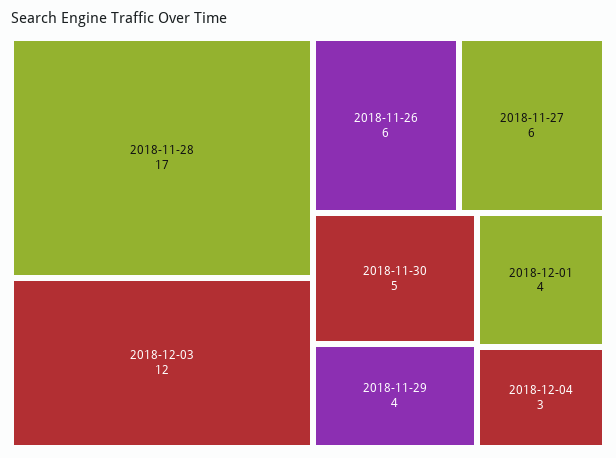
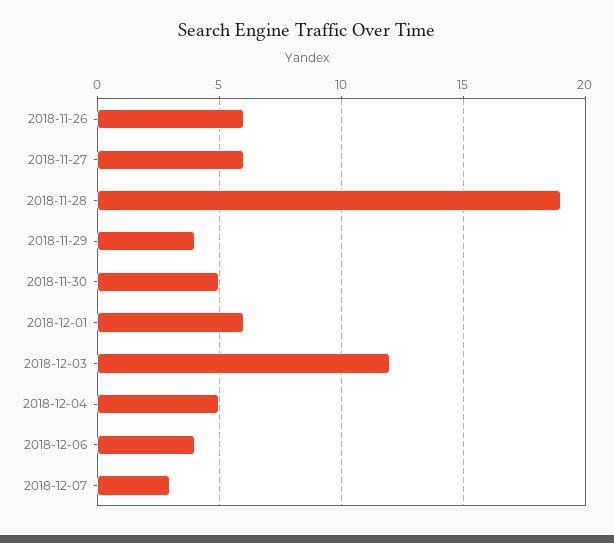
2018-11-28: 17 -> 19
2018-12-01: 4 -> 6
2018-12-04: 3 -> 5
2018-12-06: none -> 4
2018-12-07: none -> 3

